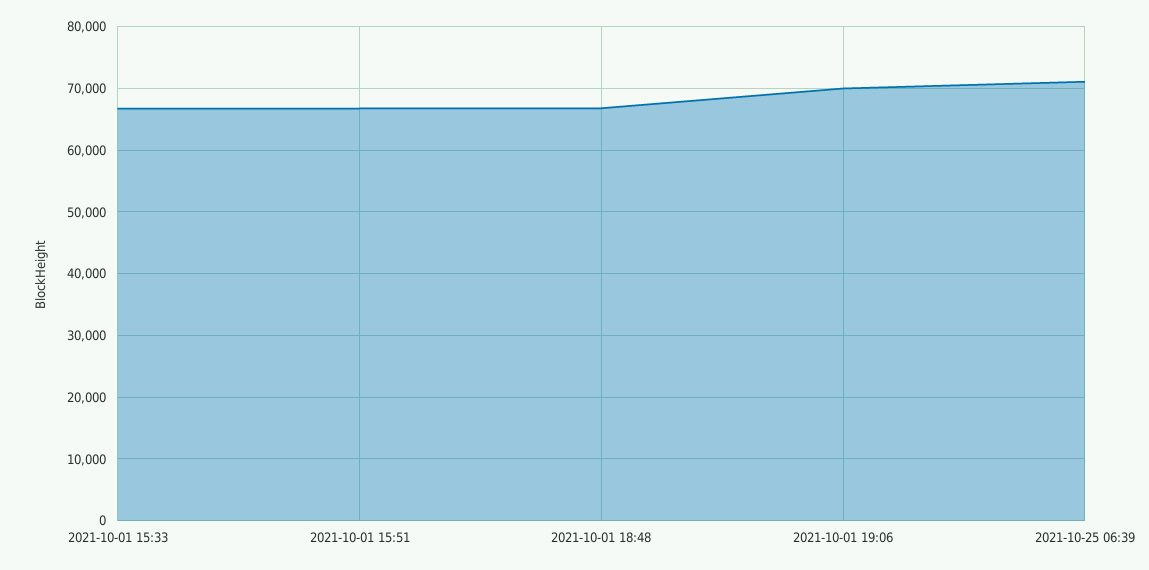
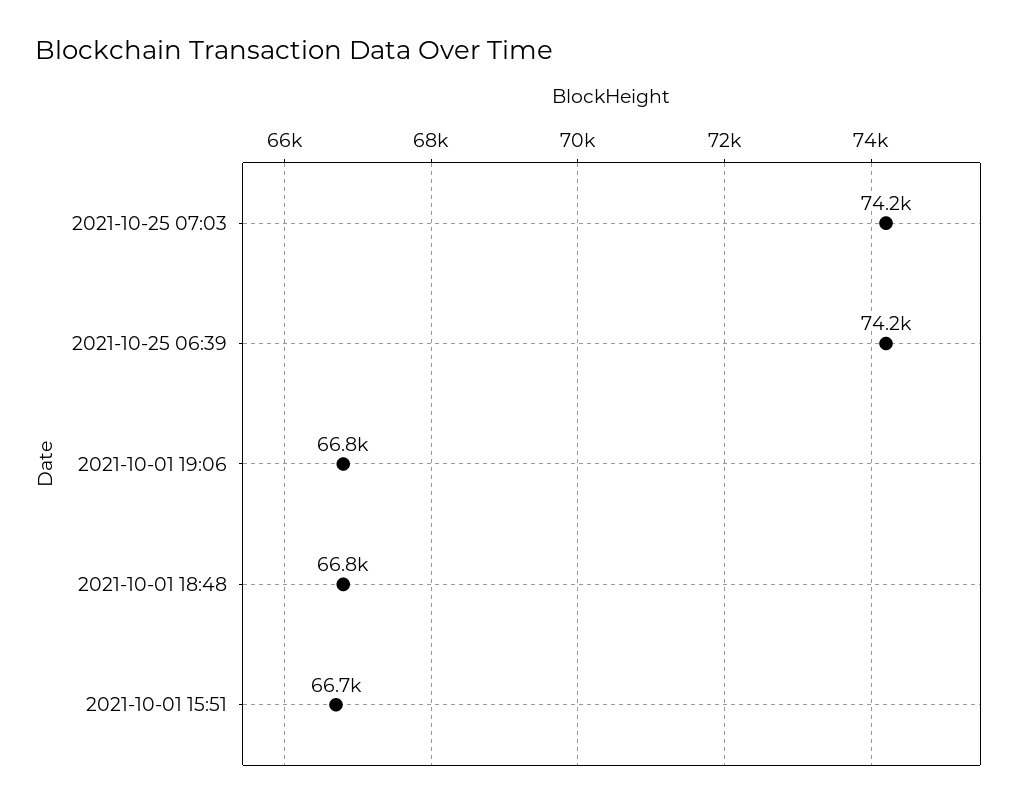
2021-10-01 15:33: 67000 -> none
2021-10-01 19:06: 70000 -> 66800
2021-10-25 06:39: 71000 -> 74200
2021-10-25 07:03: none -> 74200

